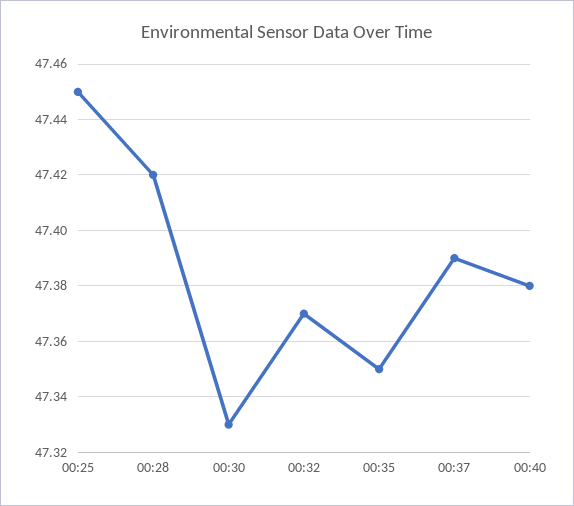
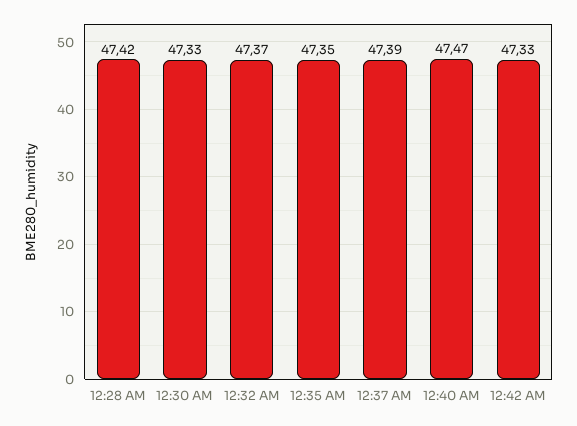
00:25: 47.45 -> none
00:40: 47.38 -> 47.47
12:42 AM: none -> 47.33

